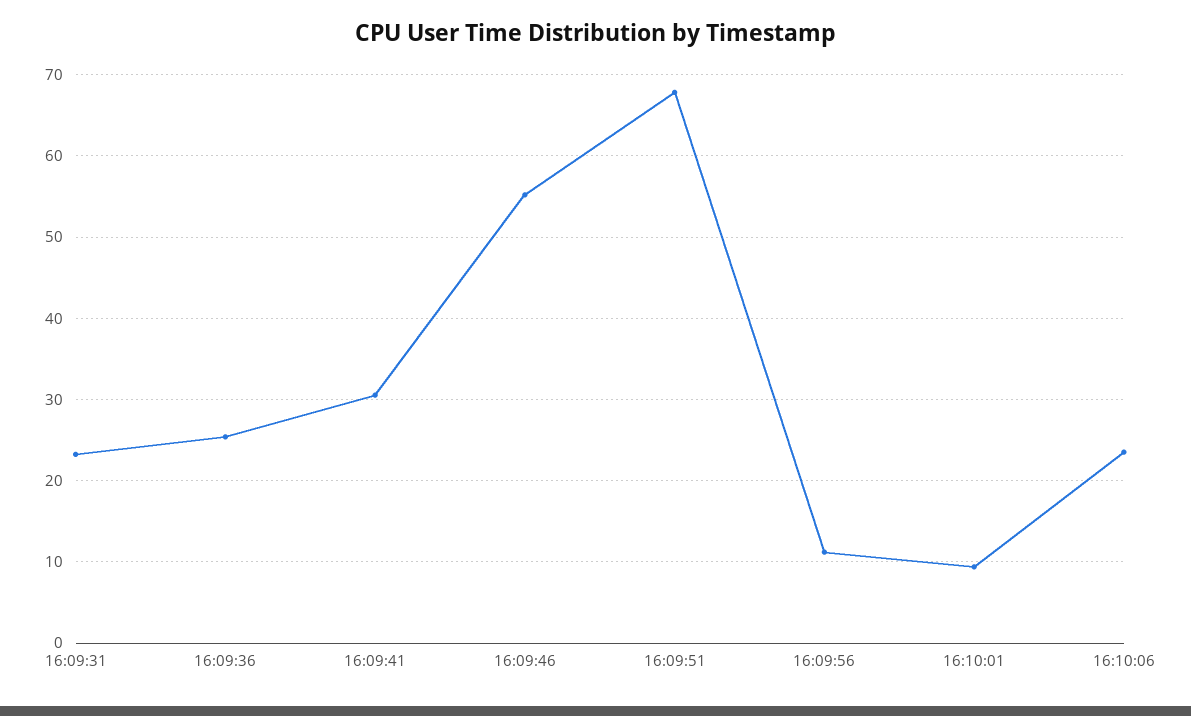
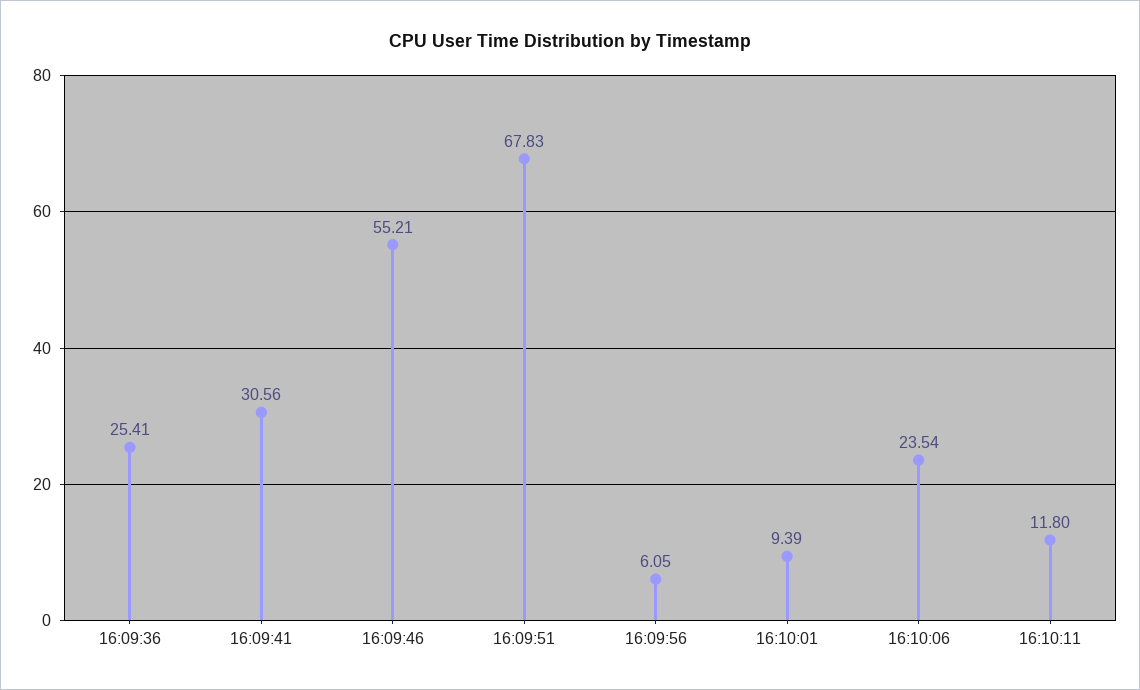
16:09:31: 23 -> none
16:09:56: 11 -> 6.05
16:10:11: none -> 11.8

